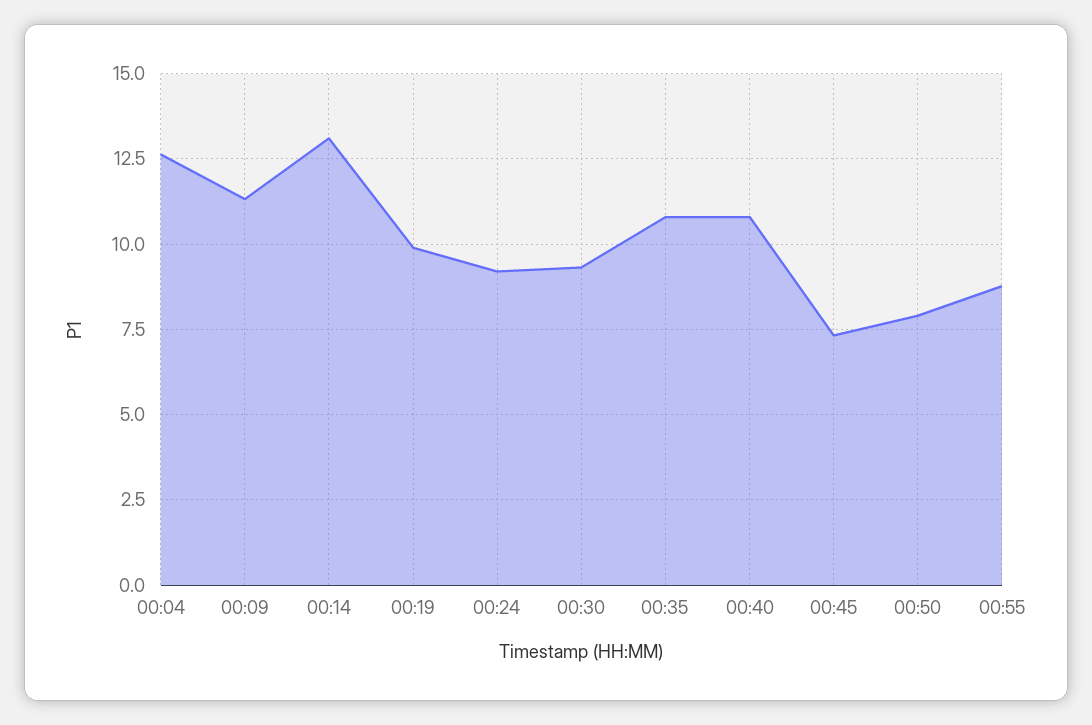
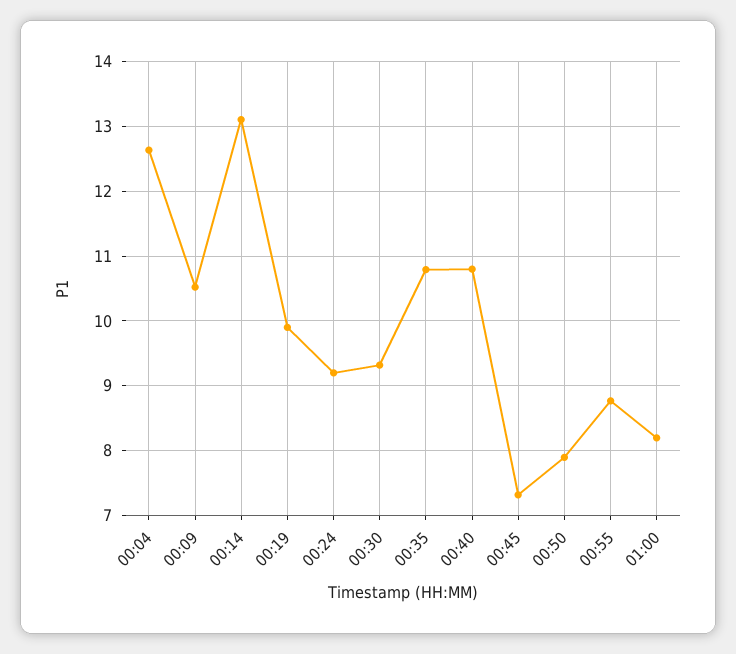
00:09: 11.25 -> 10.5
01:00: none -> 8.2

